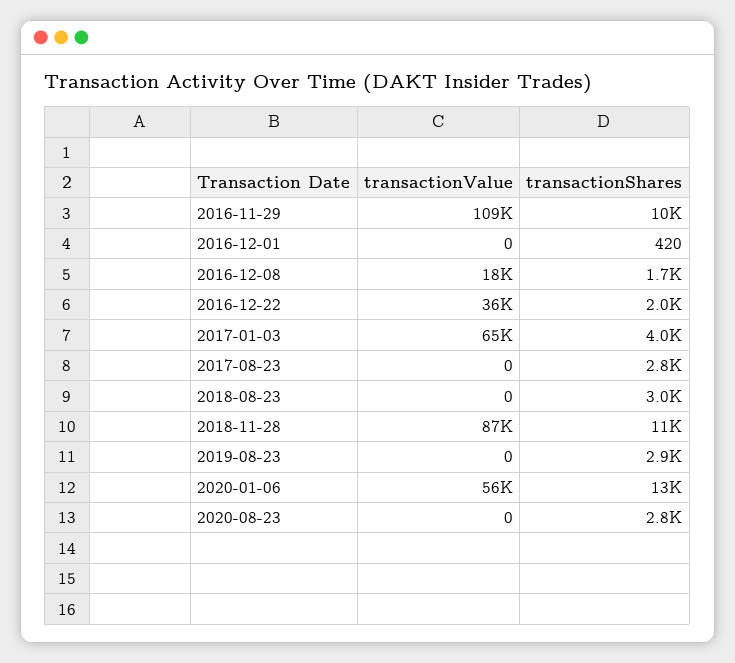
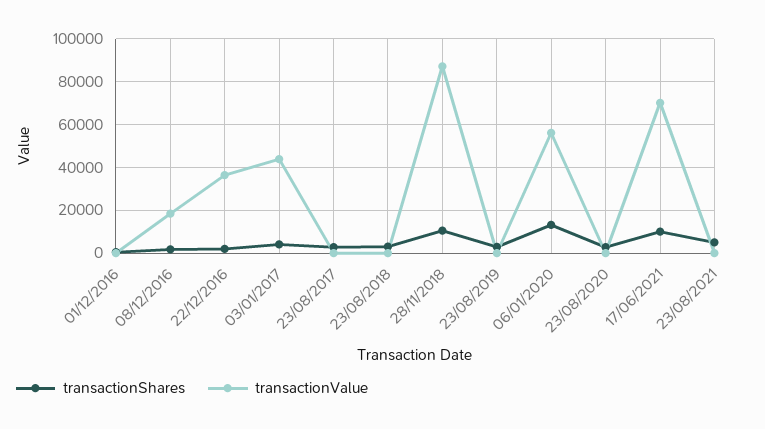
transactionValue, 2016-11-29: 109000 -> none
transactionShares, 2016-11-29: 10000 -> none
transactionValue, 2017-01-03: 65000 -> 45000
transactionShares, 17/06/2021: none -> 10000
transactionValue, 17/06/2021: none -> 70000
transactionShares, 23/08/2021: none -> 5000
transactionValue, 23/08/2021: none -> 0

